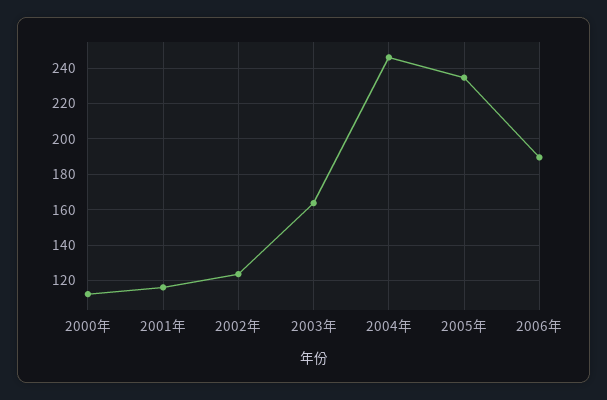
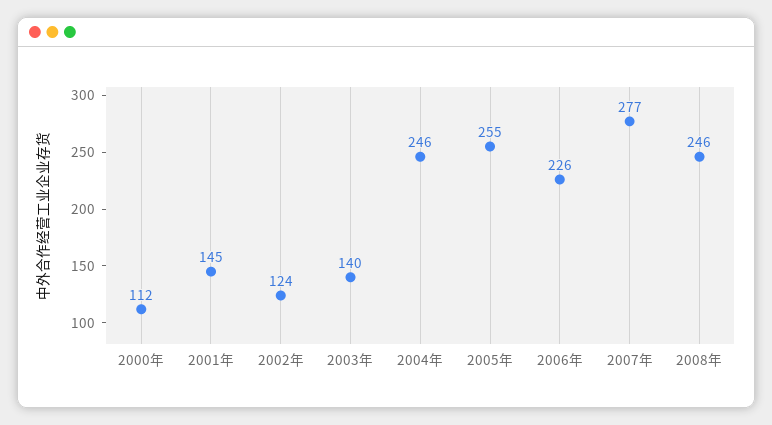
2001年: 115 -> 145
2003年: 165 -> 140
2005年: 235 -> 255
2006年: 190 -> 226
2007年: none -> 277
2008年: none -> 246

